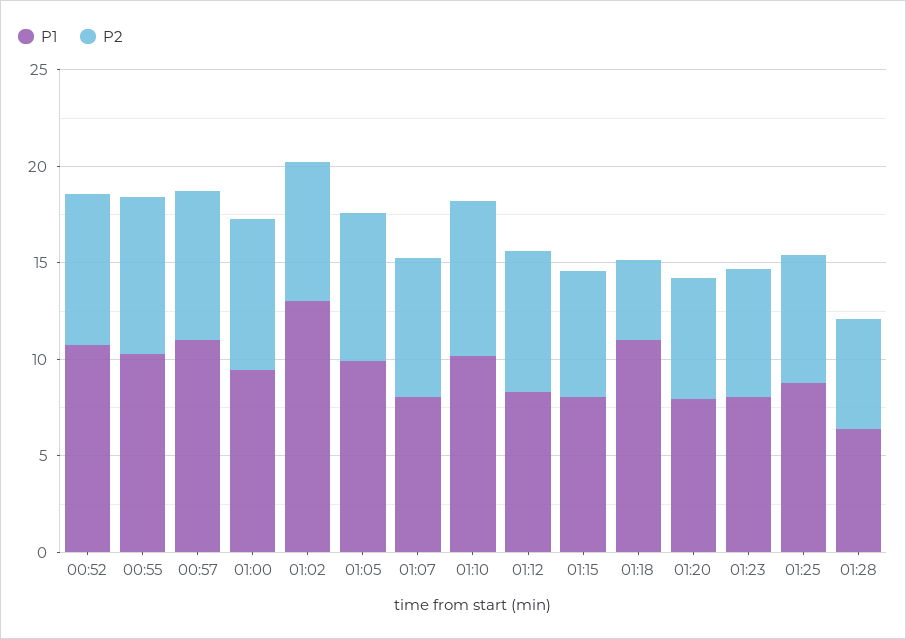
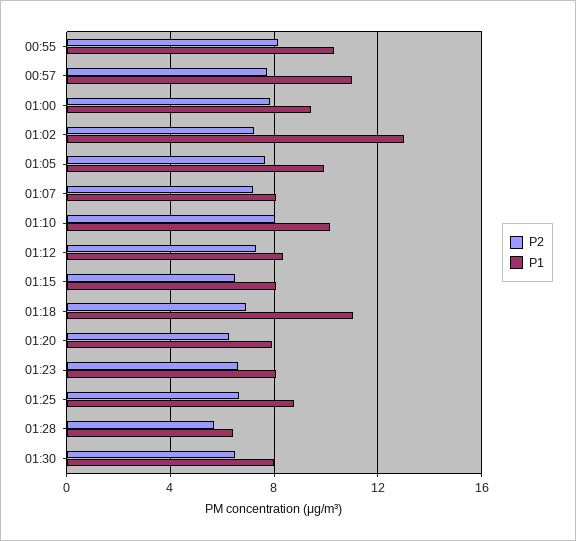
P1, 00:52: 11 -> none
P2, 00:52: 8 -> none
P2, 01:18: 4 -> 7
P2, 01:30: none -> 6.5
P1, 01:30: none -> 8

